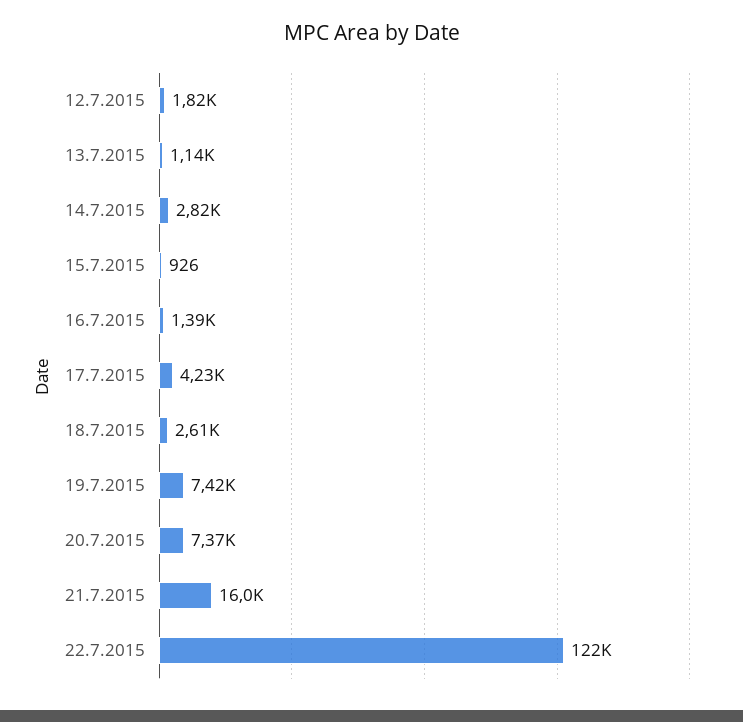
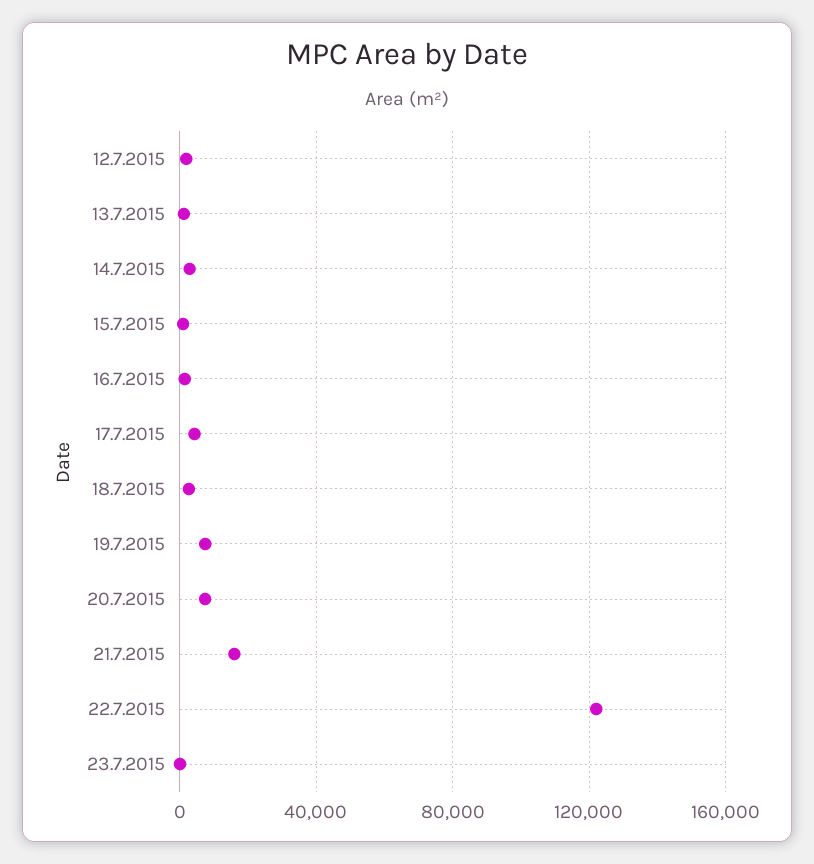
23.7.2015: none -> 0

